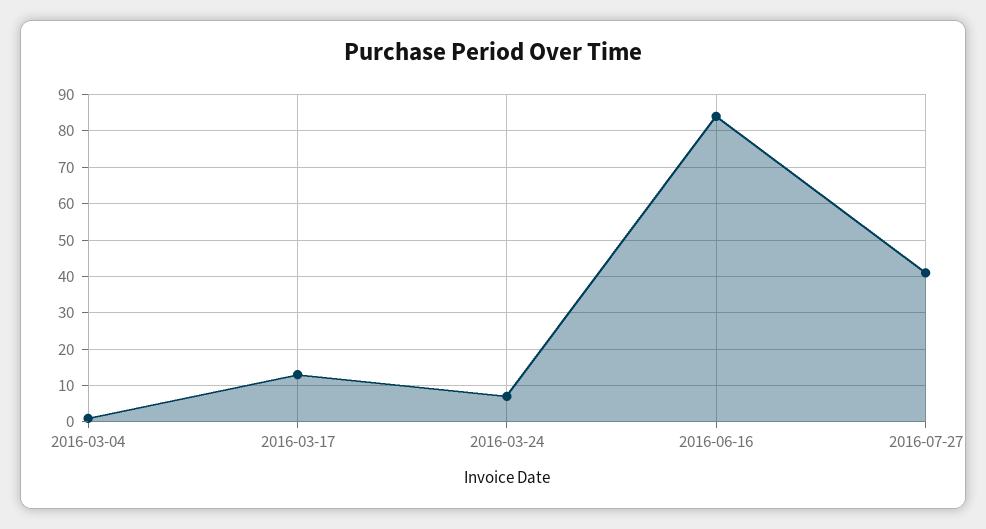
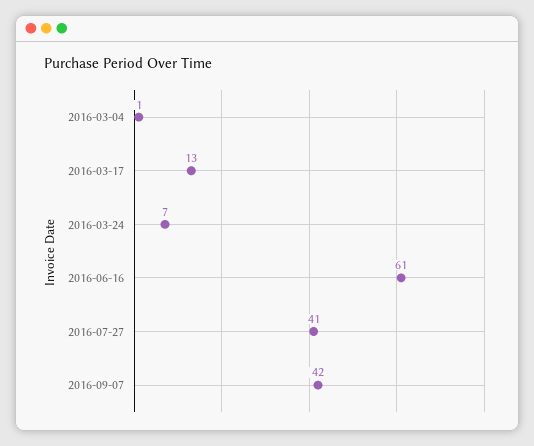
2016-06-16: 85 -> 61
2016-09-07: none -> 42

